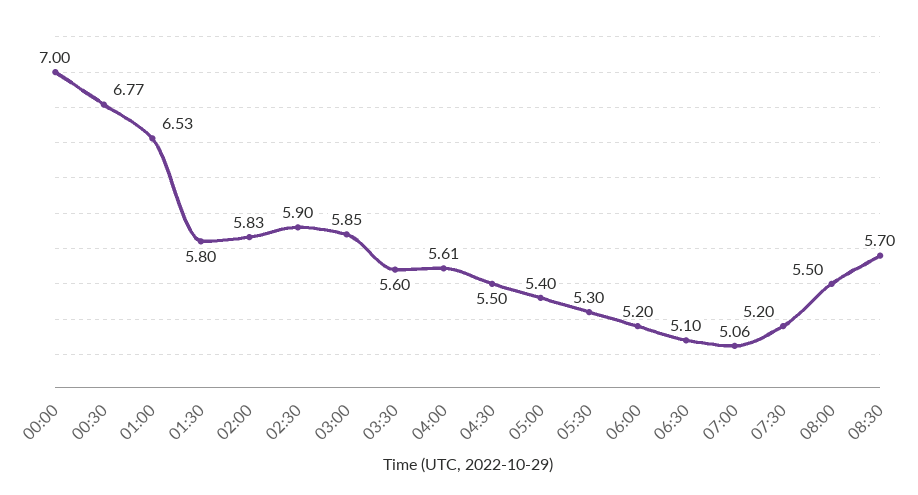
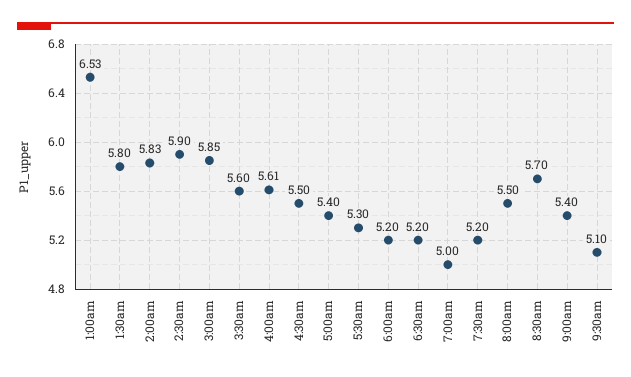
00:00: 7 -> none
00:30: 6.77 -> none
06:30: 5.1 -> 5.2
07:00: 5.06 -> 5
9:00am: none -> 5.4
9:30am: none -> 5.1

